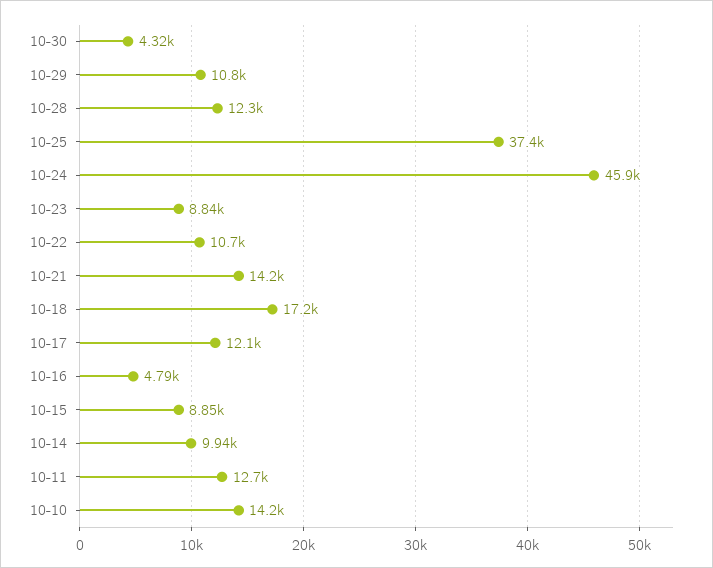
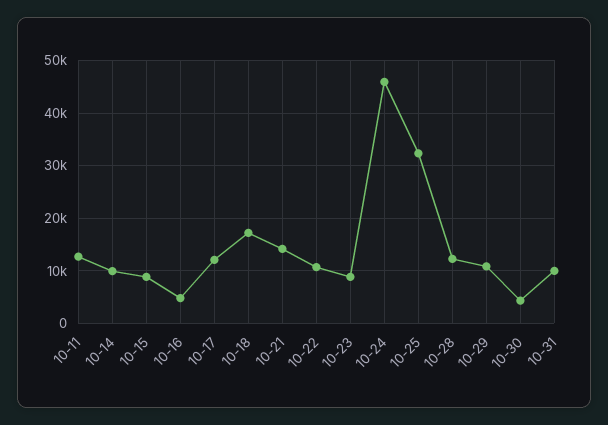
10-25: 37400 -> 32000
10-10: 14200 -> none
10-31: none -> 10000

